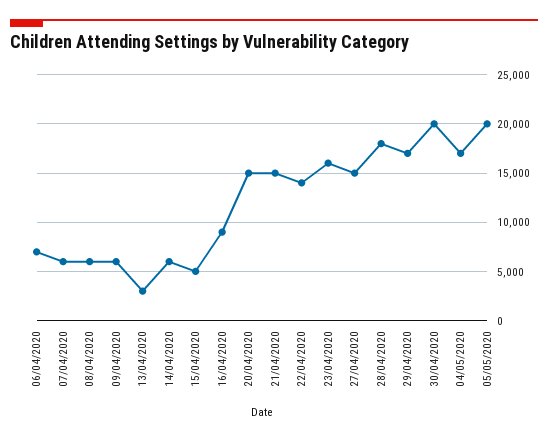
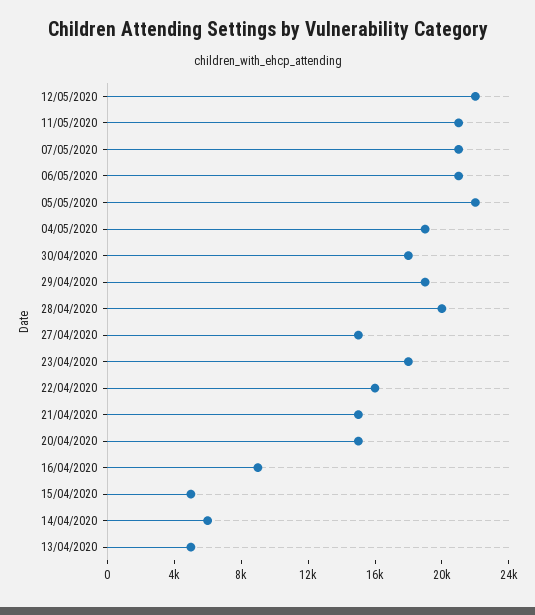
06/04/2020: 7000 -> none
07/04/2020: 6000 -> none
08/04/2020: 6000 -> none
09/04/2020: 6000 -> none
13/04/2020: 3000 -> 5000
22/04/2020: 14000 -> 16000
23/04/2020: 16000 -> 18000
28/04/2020: 18000 -> 20000
29/04/2020: 17000 -> 19000
30/04/2020: 20000 -> 18000
04/05/2020: 17000 -> 19000
05/05/2020: 20000 -> 22000
12/05/2020: none -> 22000
11/05/2020: none -> 21000
07/05/2020: none -> 21000
06/05/2020: none -> 21000

